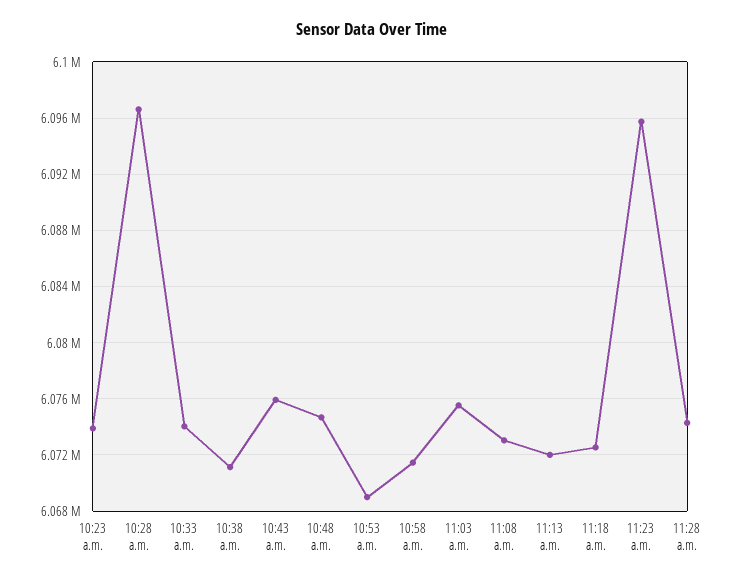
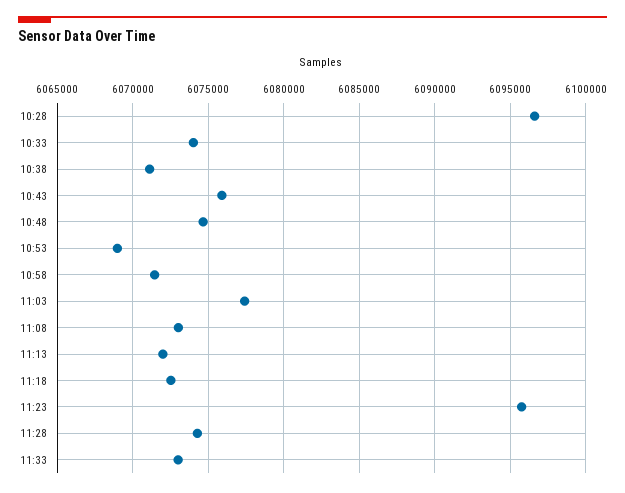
10:23 a.m.: 6074000 -> none
11:03 a.m.: 6075500 -> 6077500
11:33: none -> 6073000

